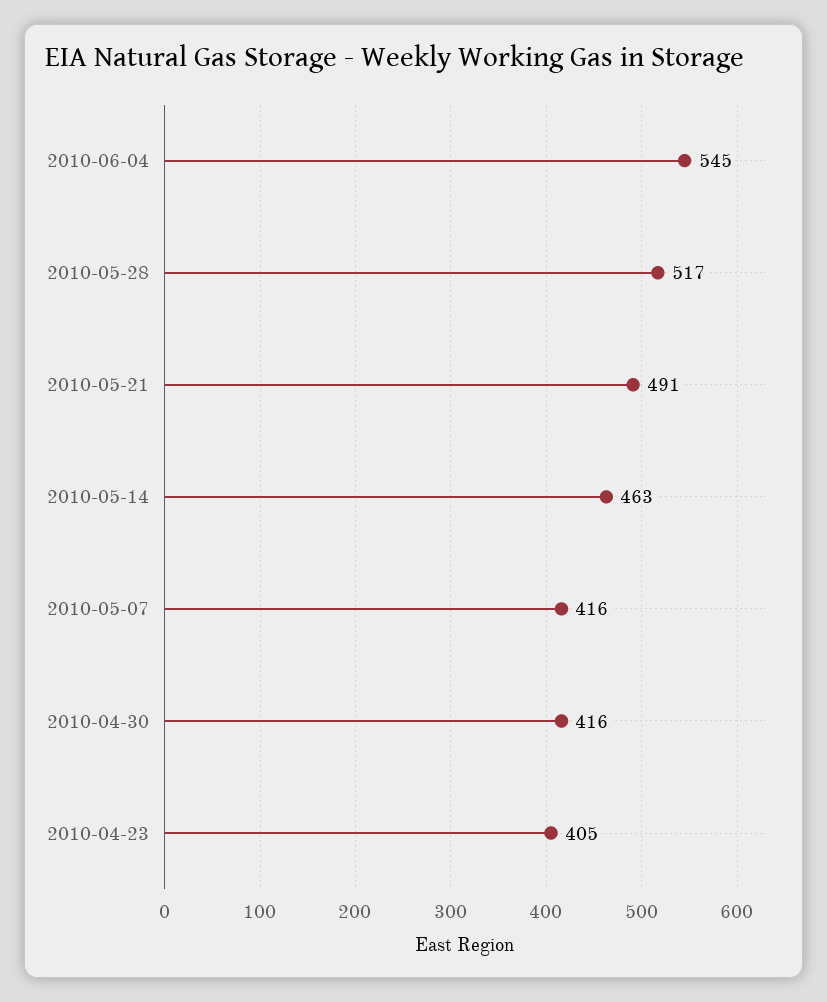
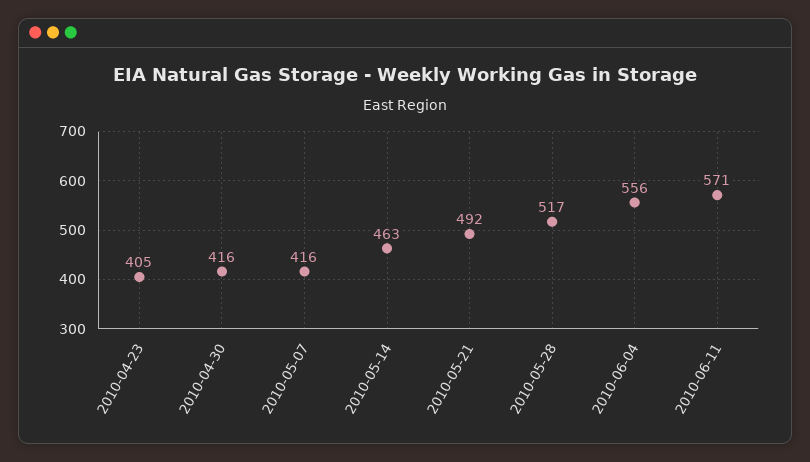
2010-06-04: 545 -> 556
2010-05-21: 491 -> 492
2010-06-11: none -> 571

